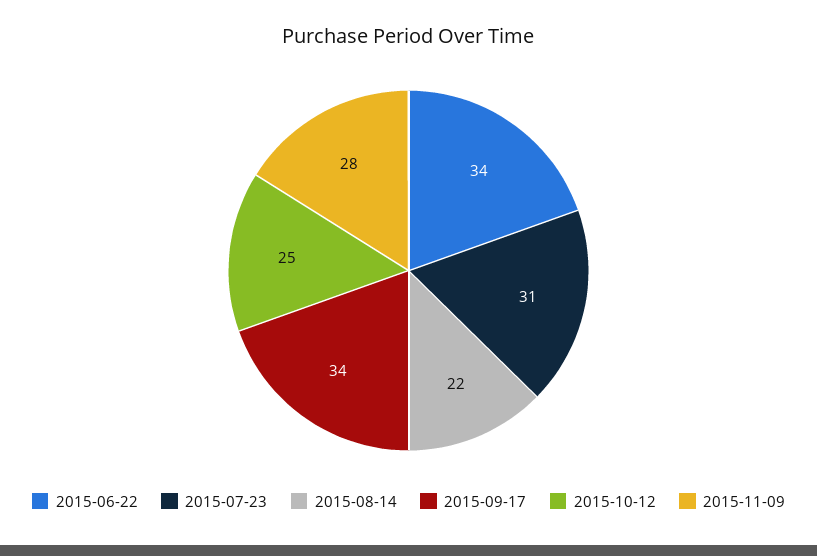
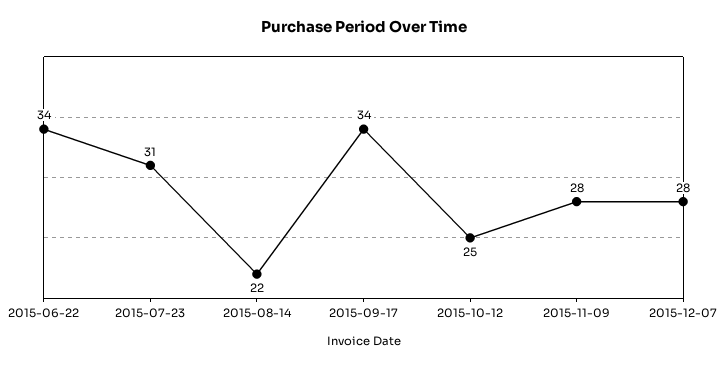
2015-12-07: none -> 28

